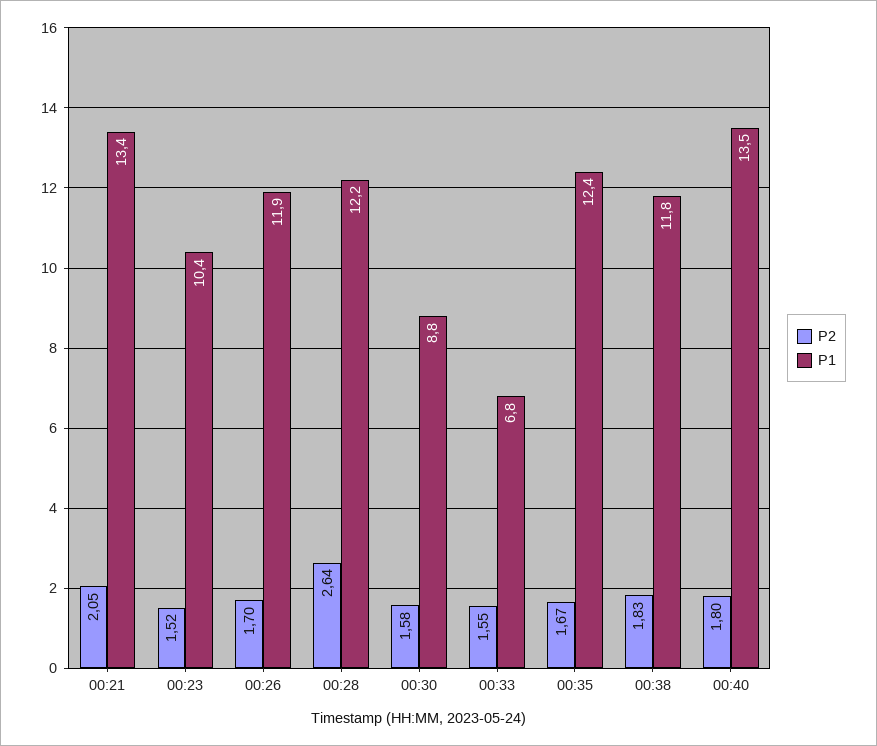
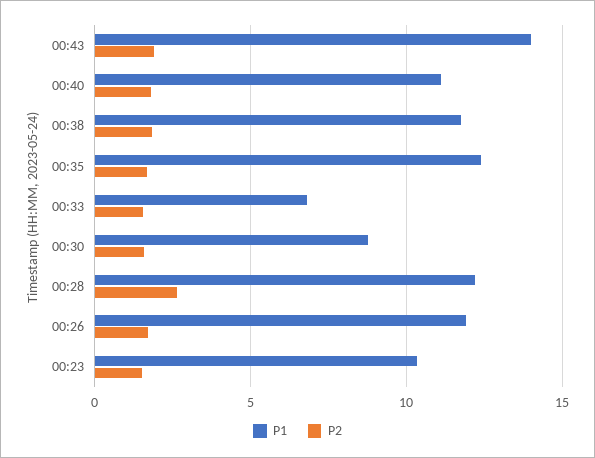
P2, 00:21: 2.05 -> none
P1, 00:21: 13.4 -> none
P1, 00:40: 13.5 -> 11
P1, 00:43: none -> 14
P2, 00:43: none -> 2

